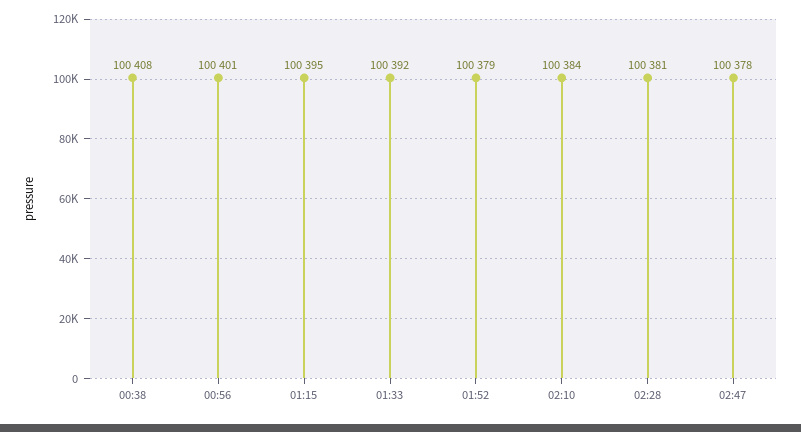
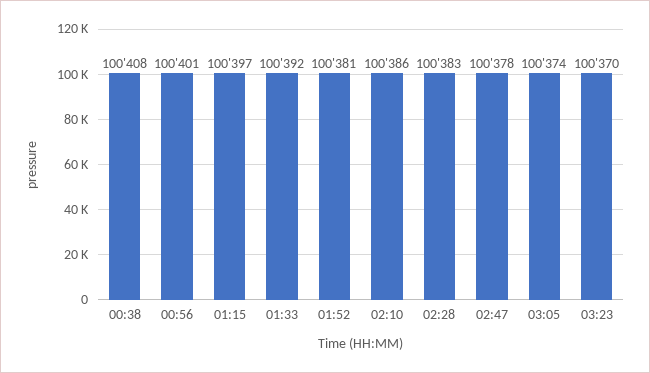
01:15: 100395 -> 100397
01:52: 100379 -> 100381
02:10: 100384 -> 100386
02:28: 100381 -> 100383
03:05: none -> 100374
03:23: none -> 100370

